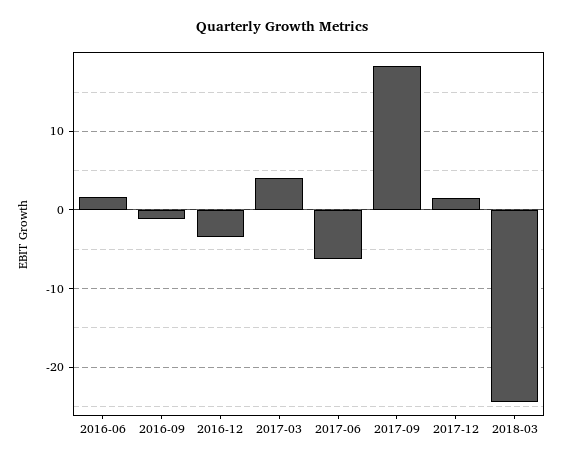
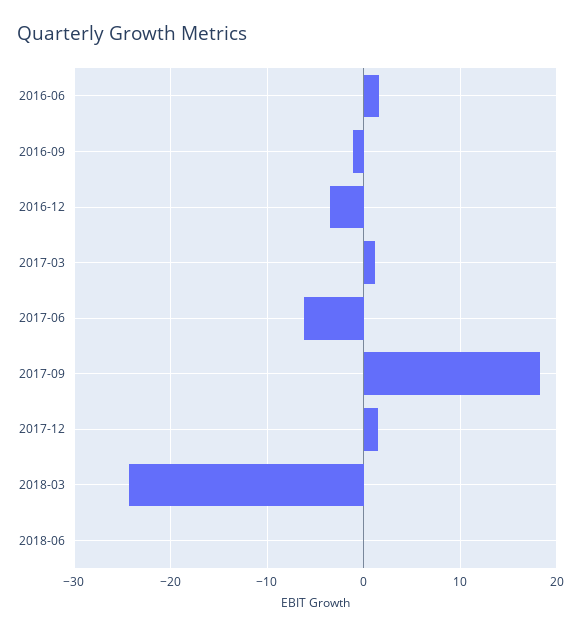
2017-03: 4 -> 1
2018-06: none -> 0

